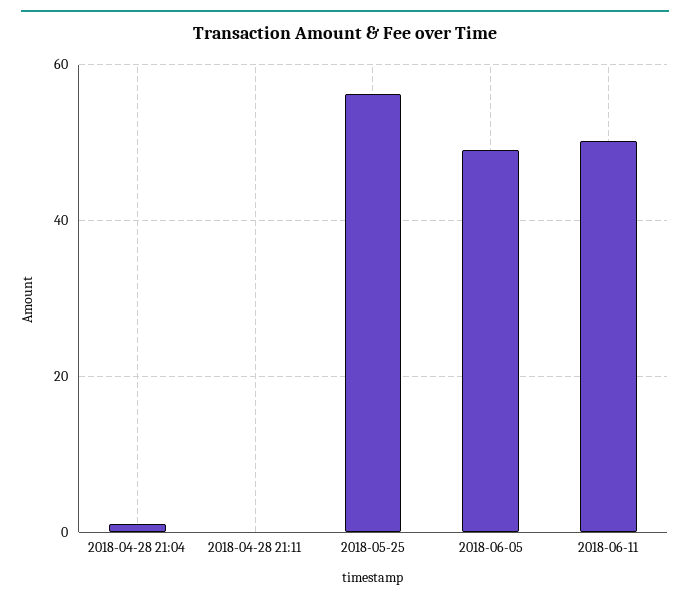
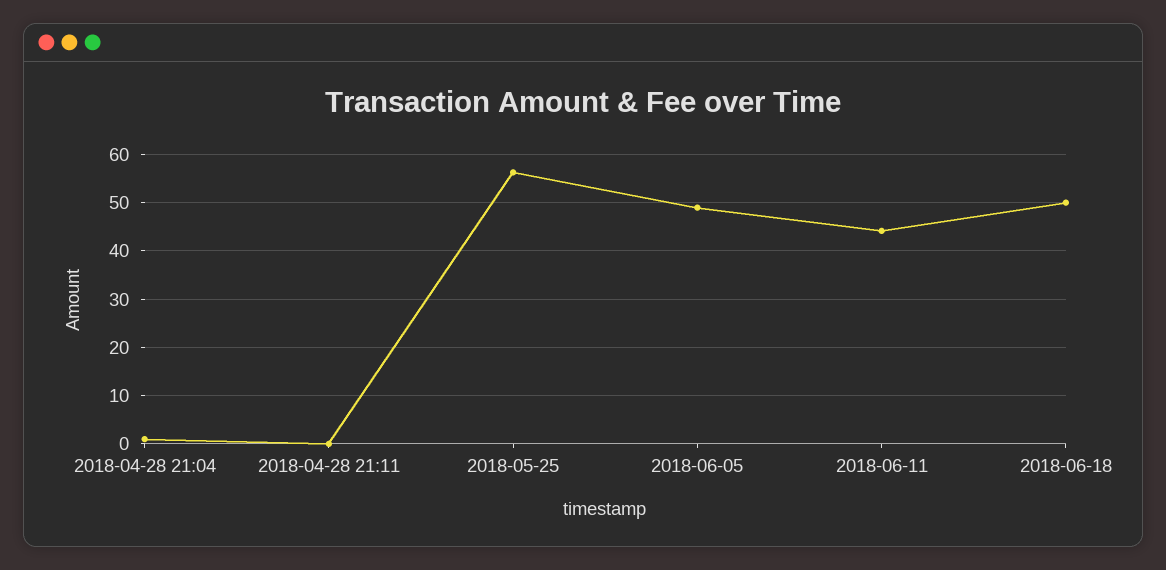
2018-06-11: 50 -> 44
2018-06-18: none -> 50

